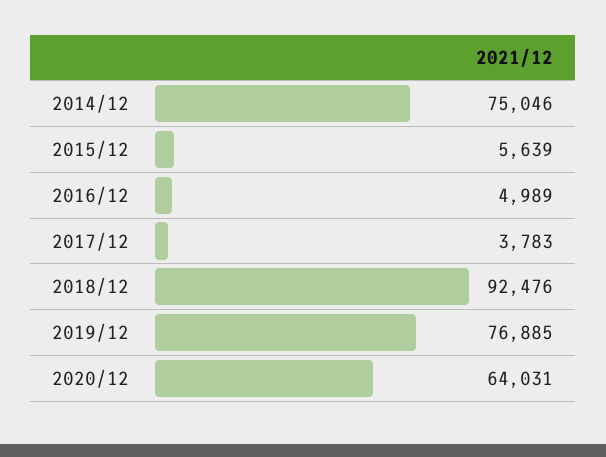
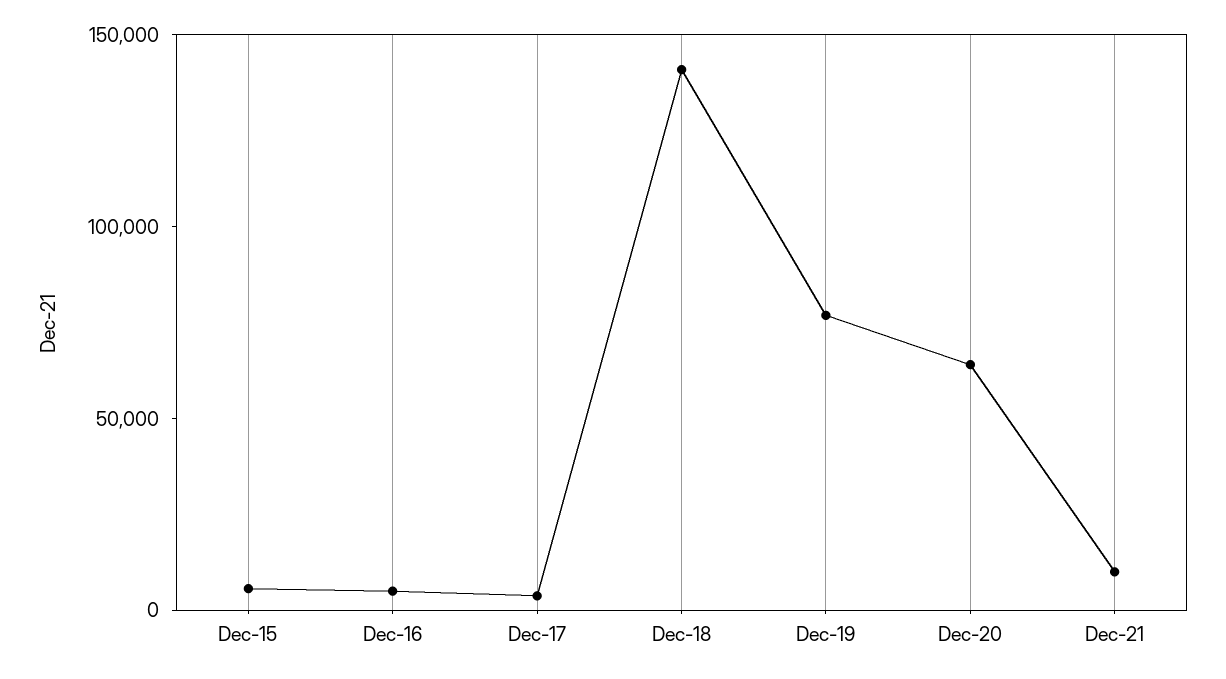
2014/12: 75046 -> none
2018/12: 92476 -> 140000
Dec-21: none -> 10000

